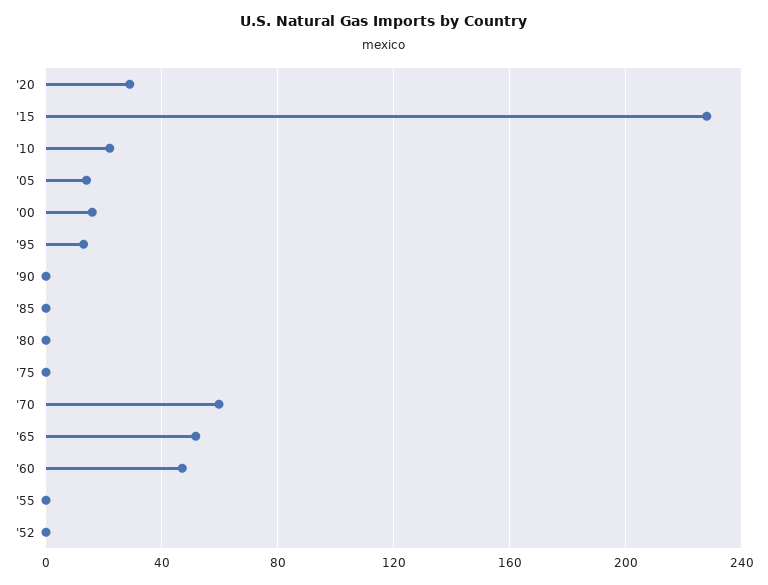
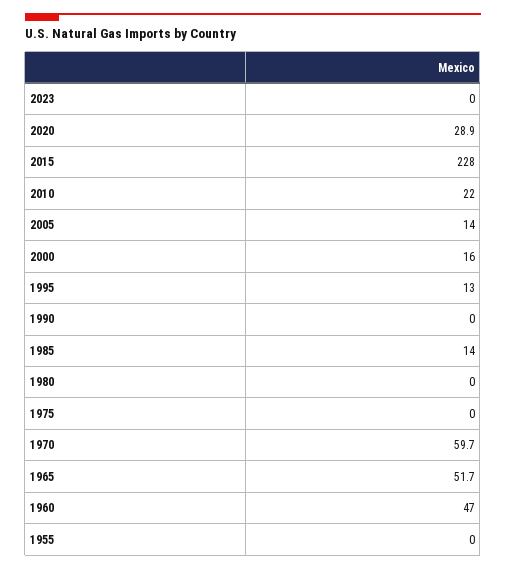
'85: 0 -> 14
'52: 0 -> none
2023: none -> 0

